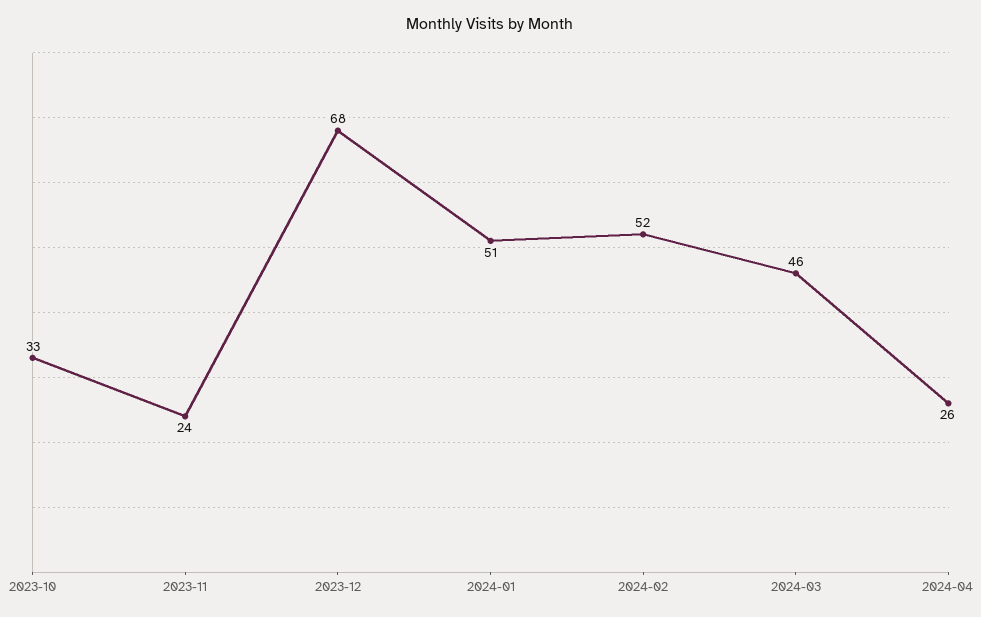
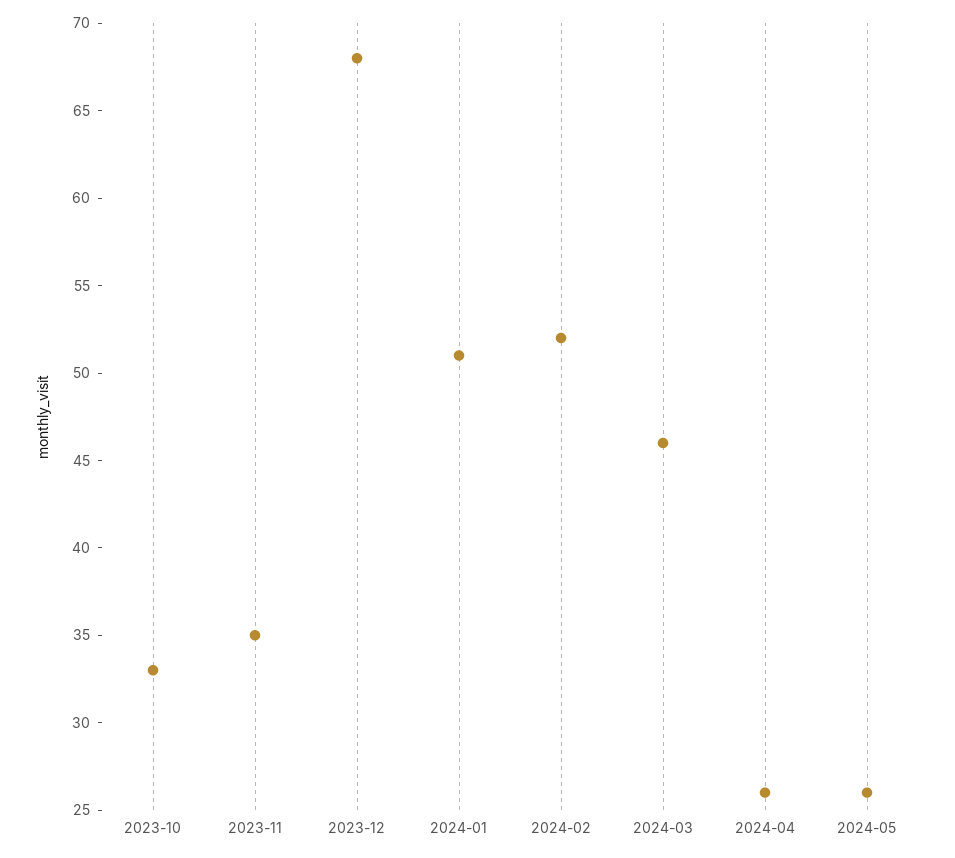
2023-11: 24 -> 35
2024-05: none -> 26

